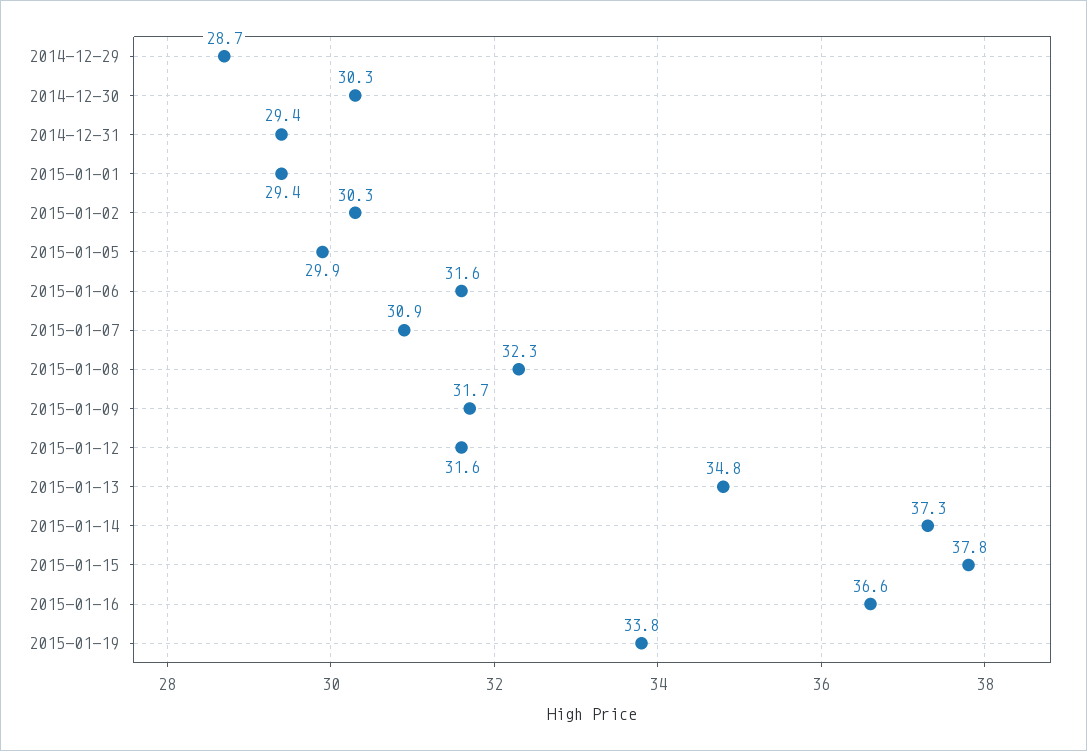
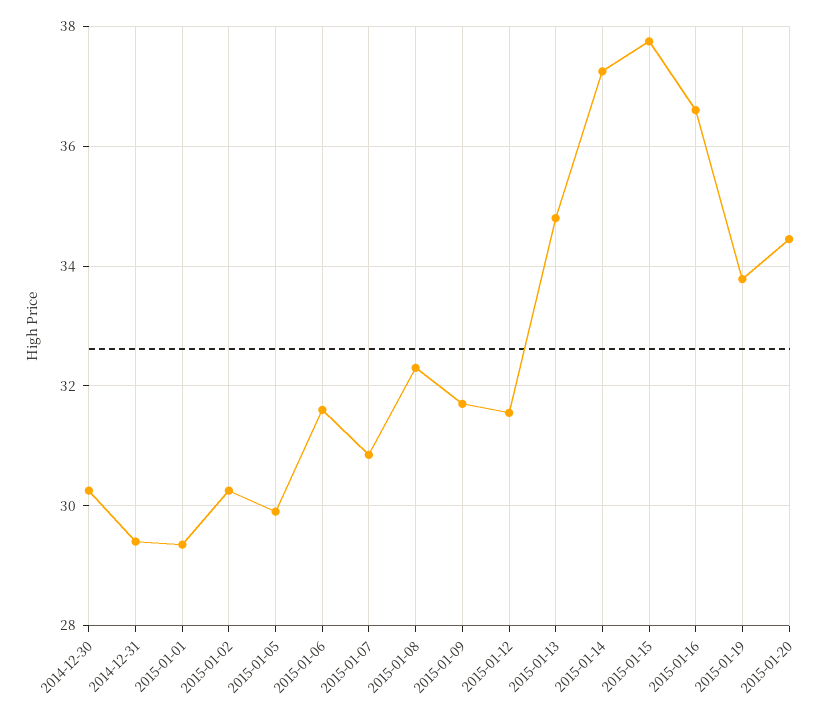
2014-12-29: 28.7 -> none
2015-01-20: none -> 34.4

